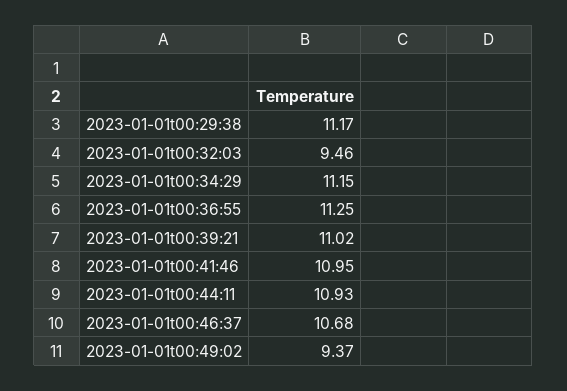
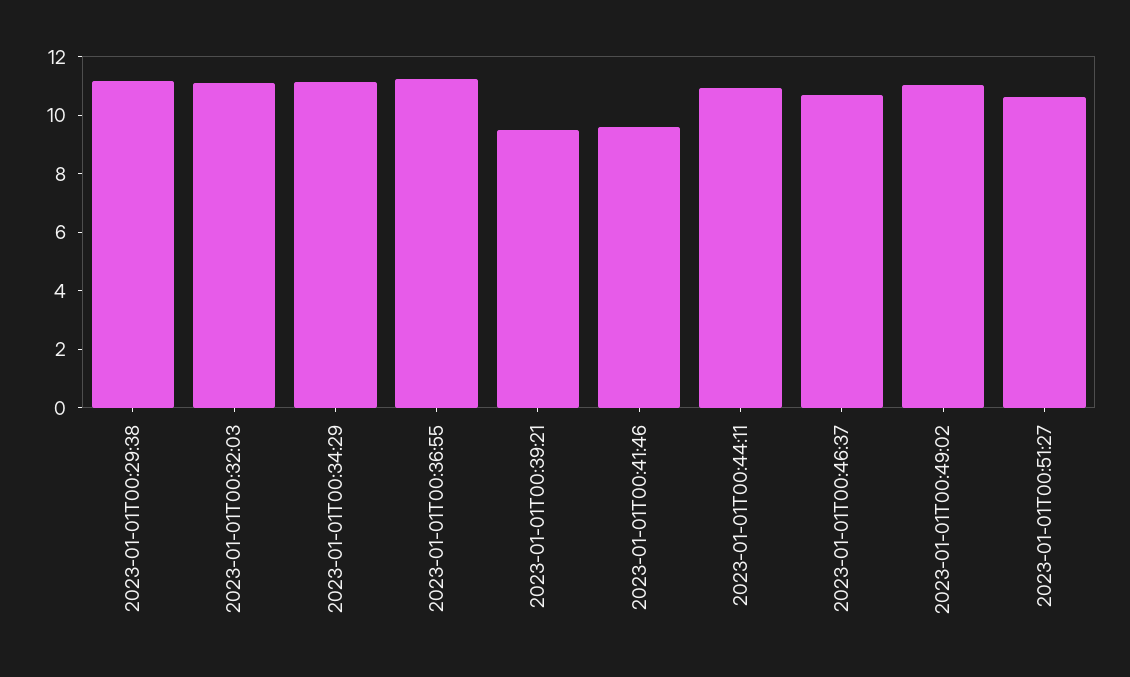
2023-01-01t00:32:03: 9.46 -> 11
2023-01-01t00:39:21: 11.02 -> 9.5
2023-01-01t00:41:46: 10.95 -> 9.5
2023-01-01t00:49:02: 9.37 -> 11
2023-01-01T00:51:27: none -> 10.5

